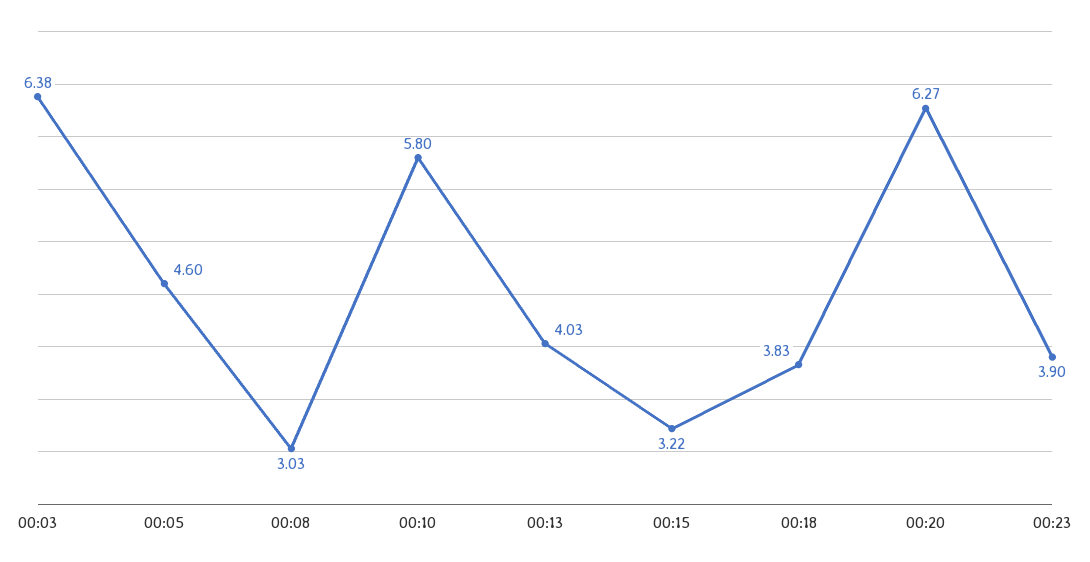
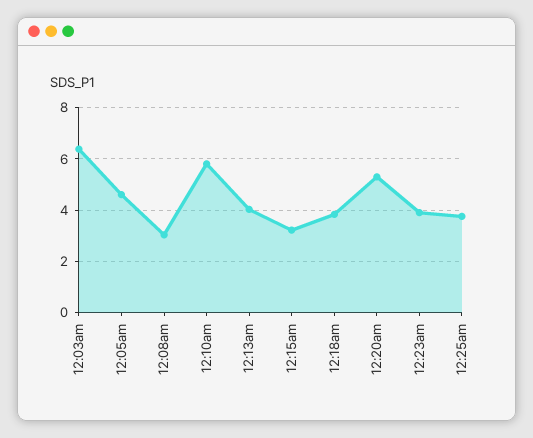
00:20: 6.27 -> 5.25
12:25am: none -> 3.75

